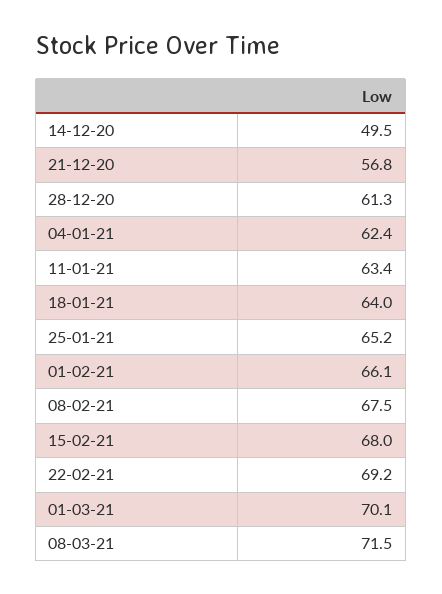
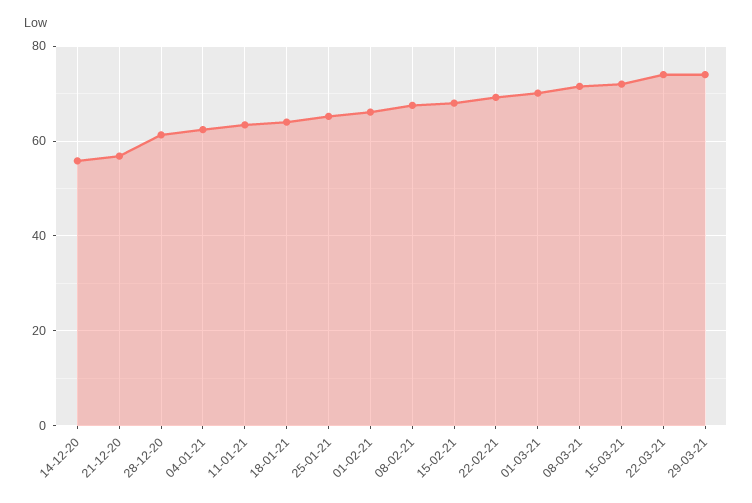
14-12-20: 49.5 -> 56
15-03-21: none -> 72
22-03-21: none -> 74
29-03-21: none -> 74

